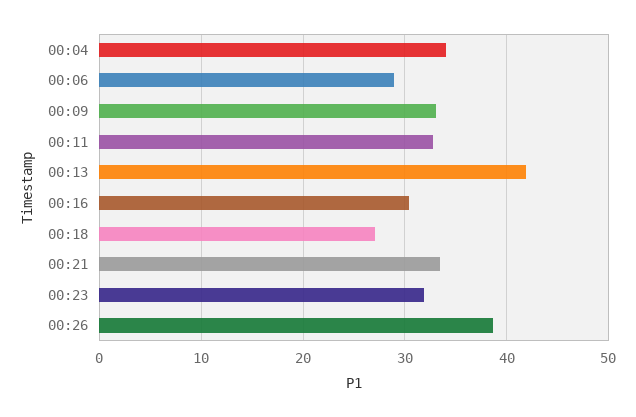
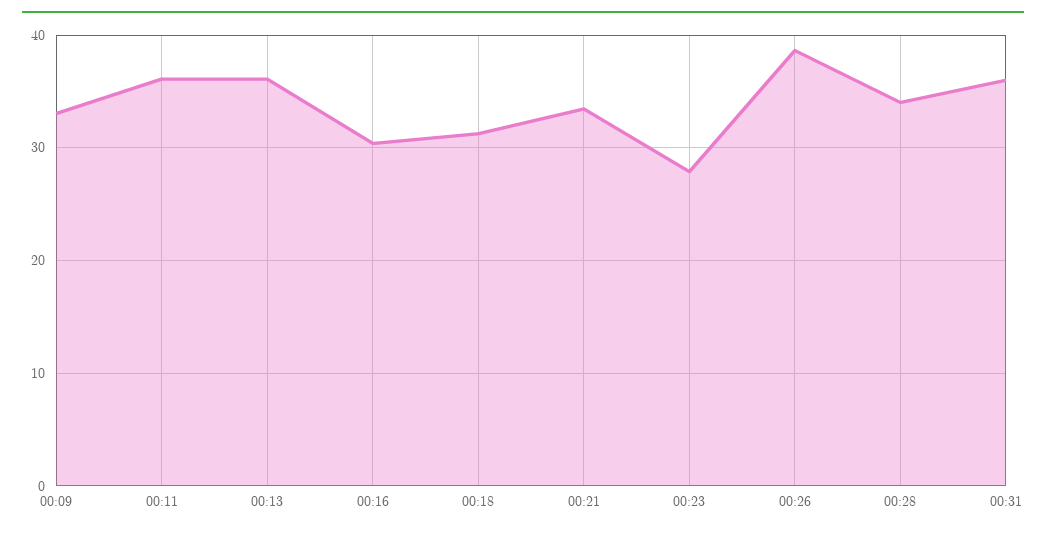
00:04: 34 -> none
00:06: 29 -> none
00:11: 33 -> 36
00:13: 42 -> 36
00:18: 27 -> 31
00:23: 32 -> 28
00:28: none -> 34
00:31: none -> 36

